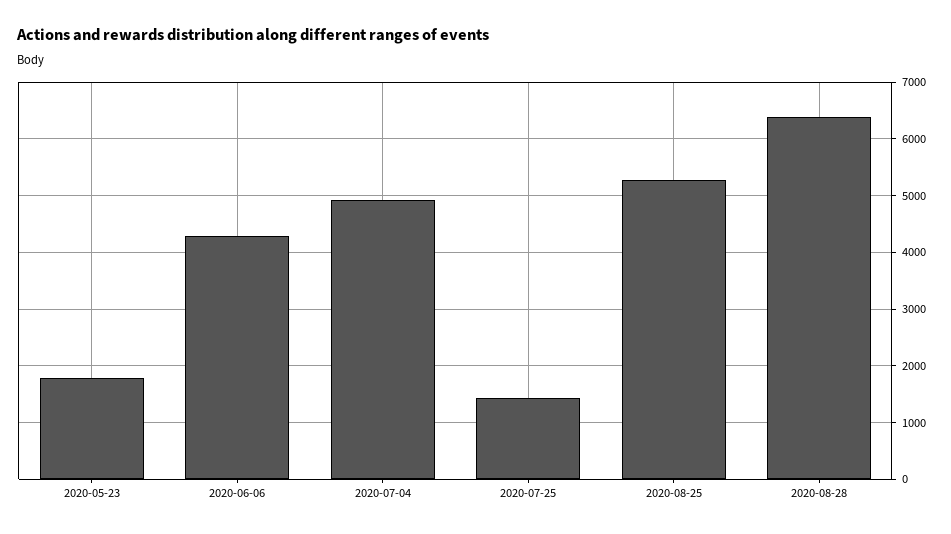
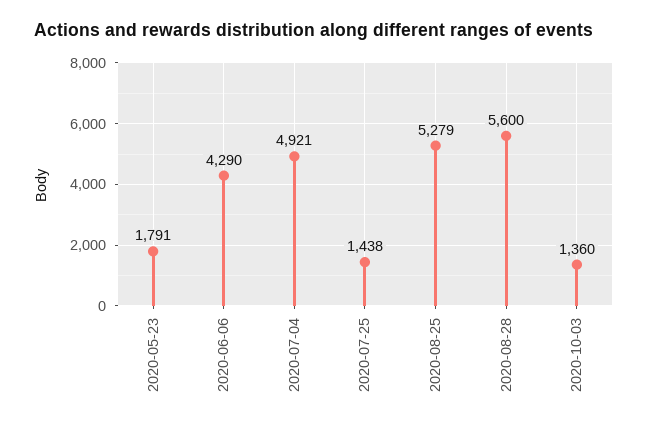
2020-08-28: 6400 -> 5600
2020-10-03: none -> 1360

